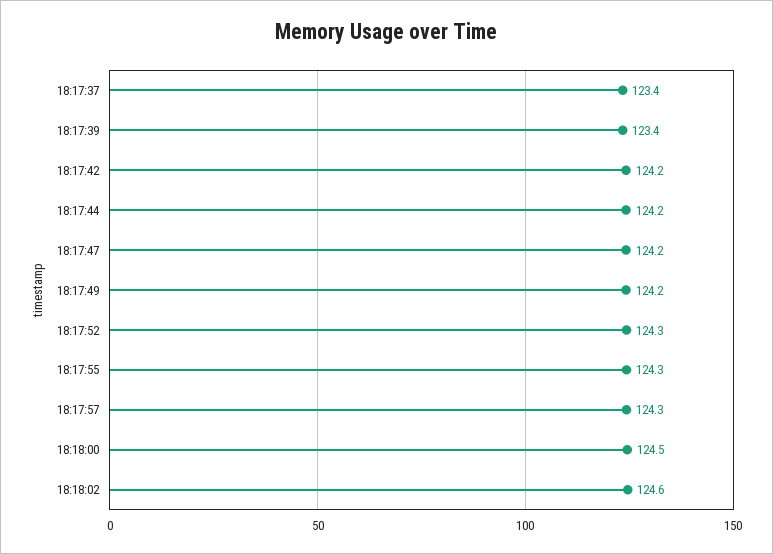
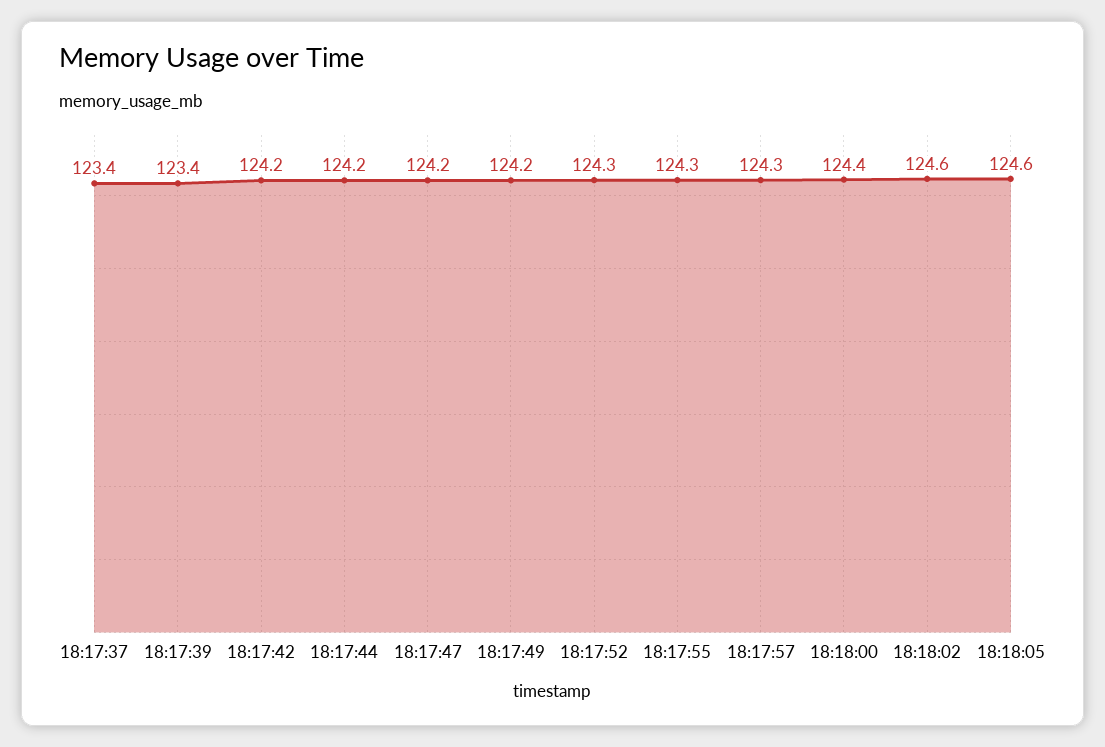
18:18:00: 124.5 -> 124.4
18:18:05: none -> 124.6

